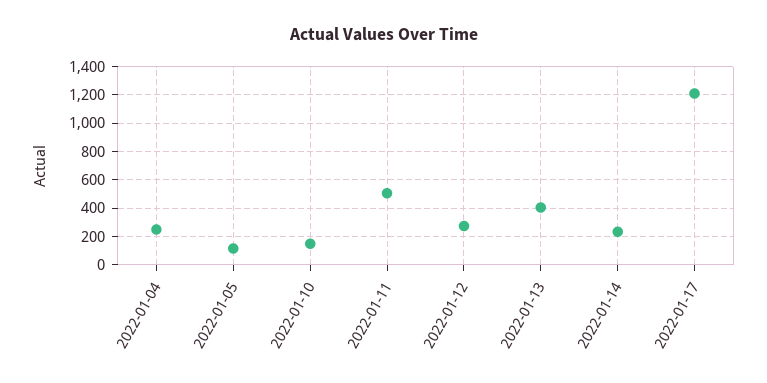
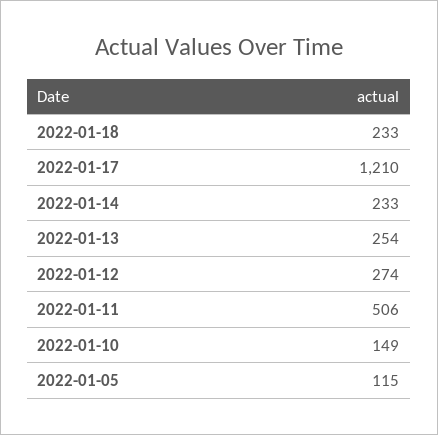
2022-01-04: 250 -> none
2022-01-13: 400 -> 254
2022-01-18: none -> 233

